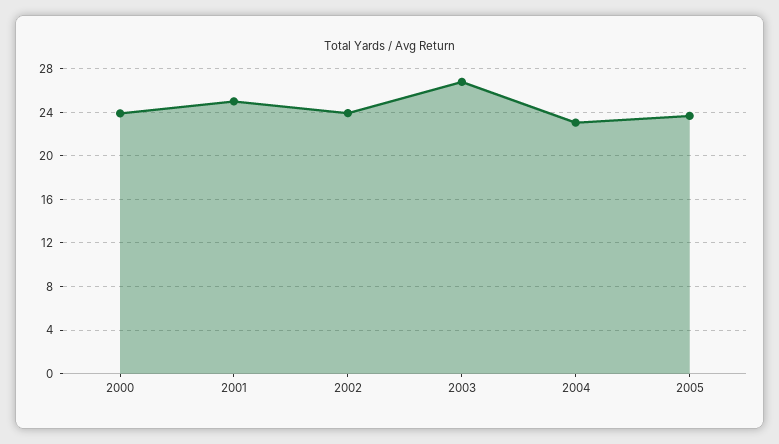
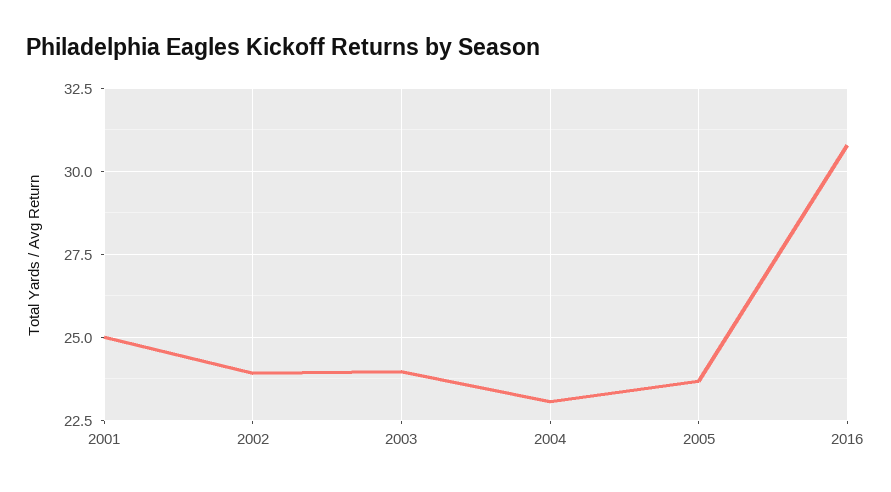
2000: 24 -> none
2003: 27 -> 24
2016: none -> 30.75

